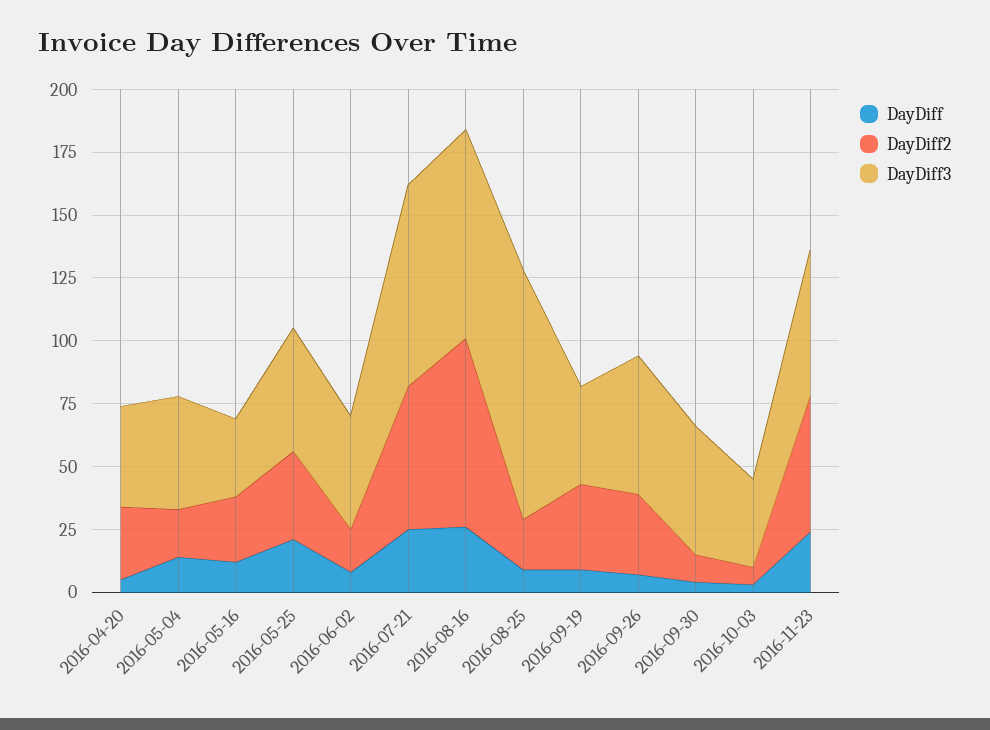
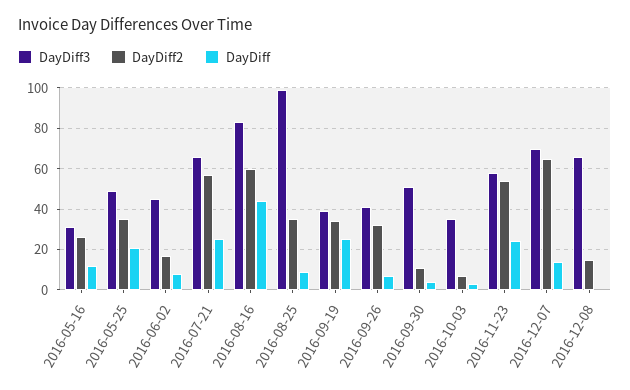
DayDiff, 2016-04-20: 5 -> none
DayDiff2, 2016-04-20: 30 -> none
DayDiff3, 2016-04-20: 40 -> none
DayDiff, 2016-05-04: 15 -> none
DayDiff2, 2016-05-04: 20 -> none
DayDiff3, 2016-05-04: 45 -> none
DayDiff3, 2016-07-21: 80 -> 65
DayDiff, 2016-08-16: 25 -> 45
DayDiff2, 2016-08-16: 75 -> 60
DayDiff2, 2016-08-25: 20 -> 35
DayDiff, 2016-09-19: 10 -> 25
DayDiff3, 2016-09-26: 55 -> 40
DayDiff3, 2016-12-07: none -> 70
DayDiff2, 2016-12-07: none -> 65
DayDiff, 2016-12-07: none -> 15
DayDiff3, 2016-12-08: none -> 65
DayDiff2, 2016-12-08: none -> 15
DayDiff, 2016-12-08: none -> 0

